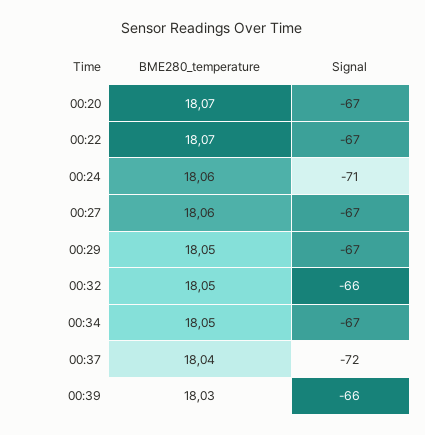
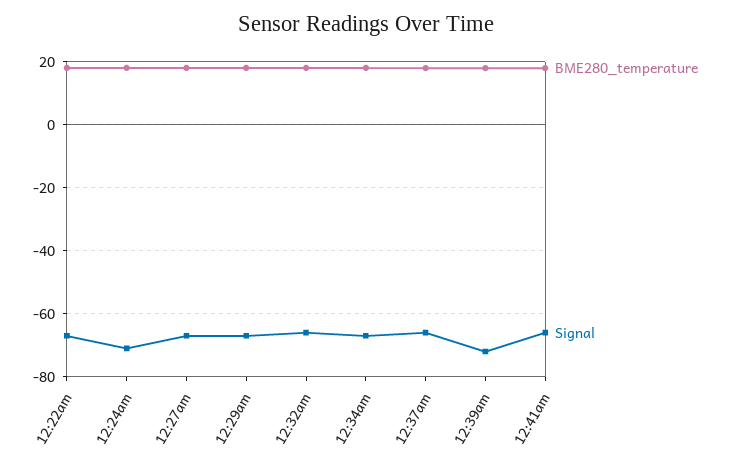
BME280_temperature, 00:20: 18.07 -> none
Signal, 00:20: -67 -> none
Signal, 00:37: -72 -> -66
Signal, 00:39: -66 -> -72
BME280_temperature, 12:41am: none -> 18
Signal, 12:41am: none -> -66

